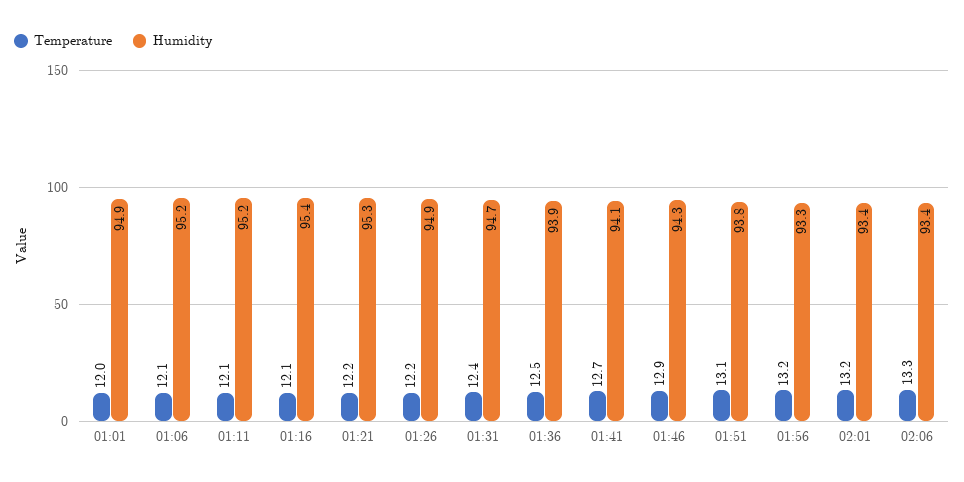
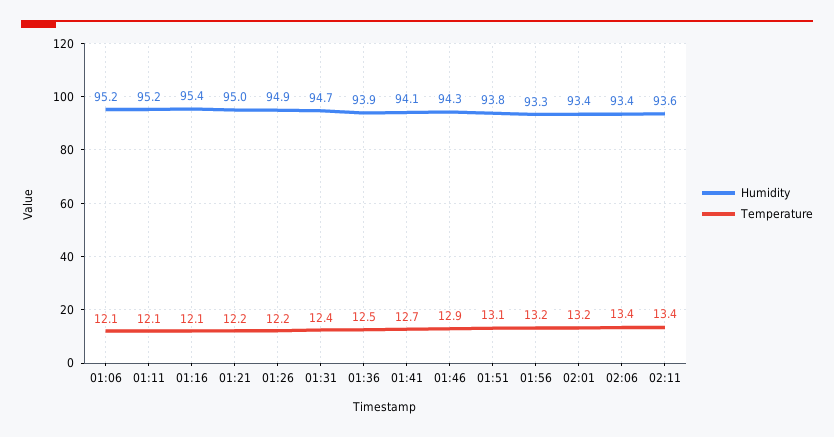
Temperature, 01:01: 12 -> none
Humidity, 01:01: 94.9 -> none
Humidity, 01:21: 95.3 -> 95
Temperature, 02:06: 13.3 -> 13.4
Humidity, 02:11: none -> 93.6
Temperature, 02:11: none -> 13.4

